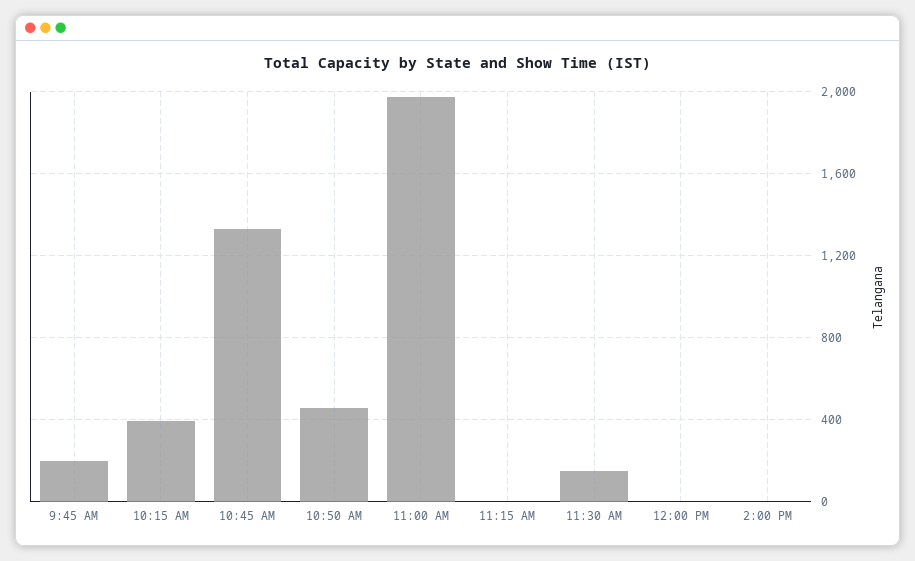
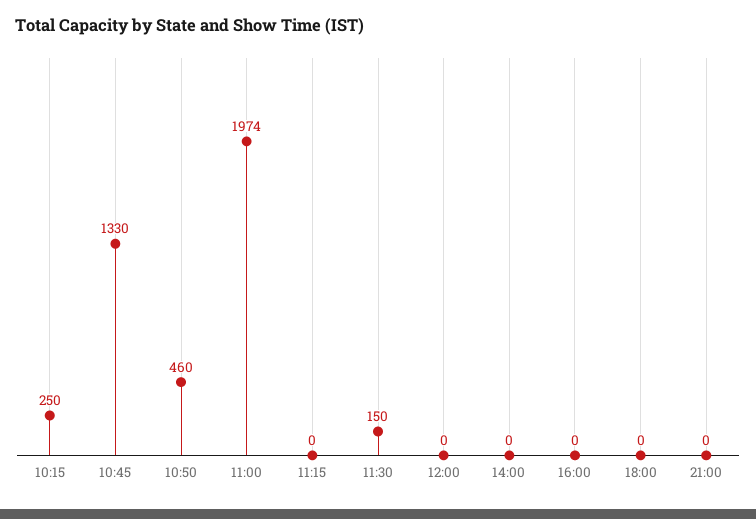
9:45 AM: 200 -> none
10:15 AM: 400 -> 250
16:00: none -> 0
18:00: none -> 0
21:00: none -> 0

